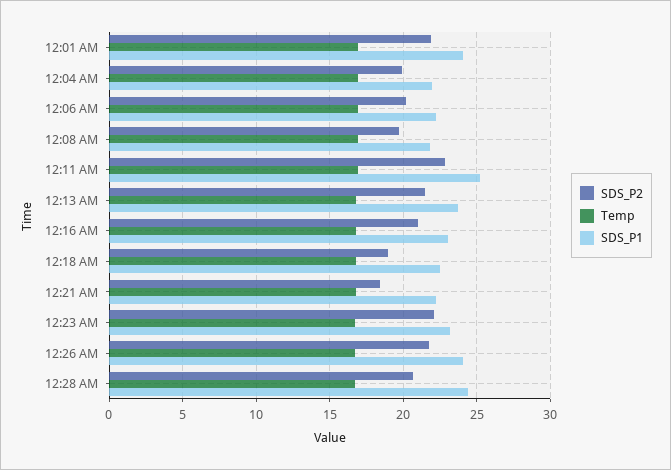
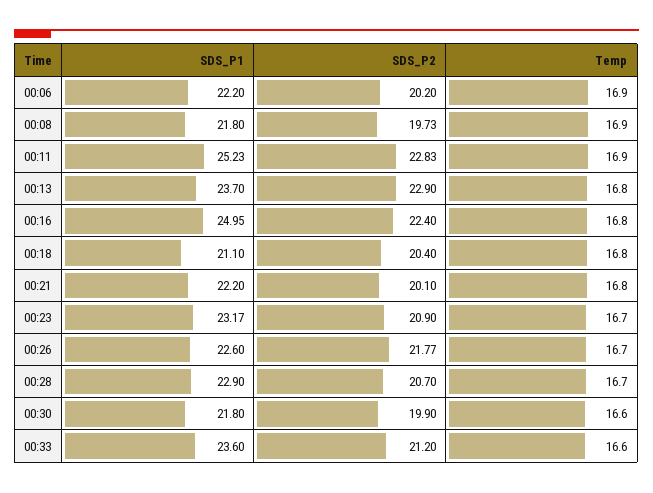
SDS_P2, 12:01 AM: 22 -> none
Temp, 12:01 AM: 17 -> none
SDS_P1, 12:01 AM: 24 -> none
SDS_P2, 12:04 AM: 20 -> none
Temp, 12:04 AM: 17 -> none
SDS_P1, 12:04 AM: 22 -> none
SDS_P2, 12:13 AM: 21.5 -> 22.9
SDS_P2, 12:16 AM: 21 -> 22.4
SDS_P1, 12:16 AM: 23 -> 24.95
SDS_P2, 12:18 AM: 19 -> 20.4
SDS_P1, 12:18 AM: 22.5 -> 21.1
SDS_P2, 12:21 AM: 18.5 -> 20.1
SDS_P2, 12:23 AM: 22 -> 20.9
SDS_P1, 12:26 AM: 24 -> 22.6
SDS_P1, 12:28 AM: 24.5 -> 22.9
SDS_P1, 00:30: none -> 21.8
SDS_P2, 00:30: none -> 19.9
Temp, 00:30: none -> 16.6
SDS_P1, 00:33: none -> 23.6
SDS_P2, 00:33: none -> 21.2
Temp, 00:33: none -> 16.6

